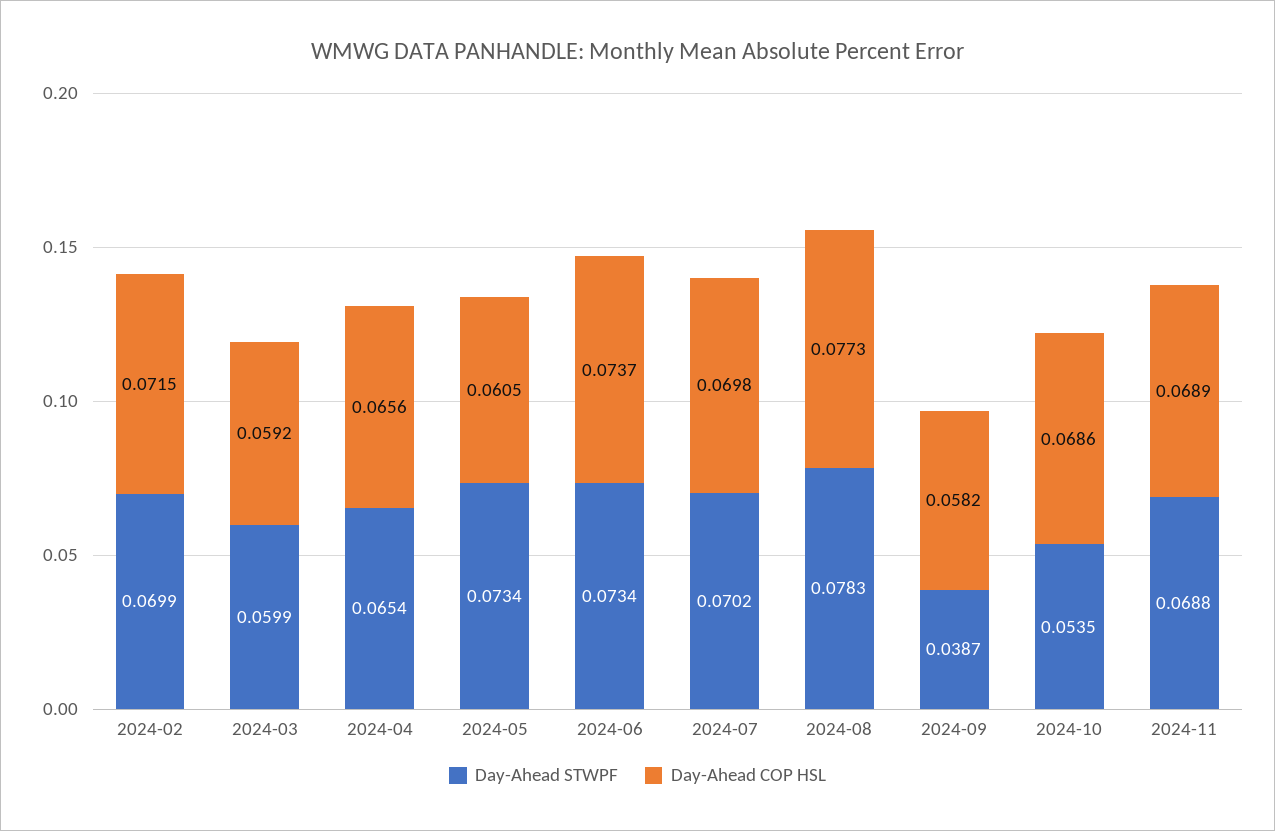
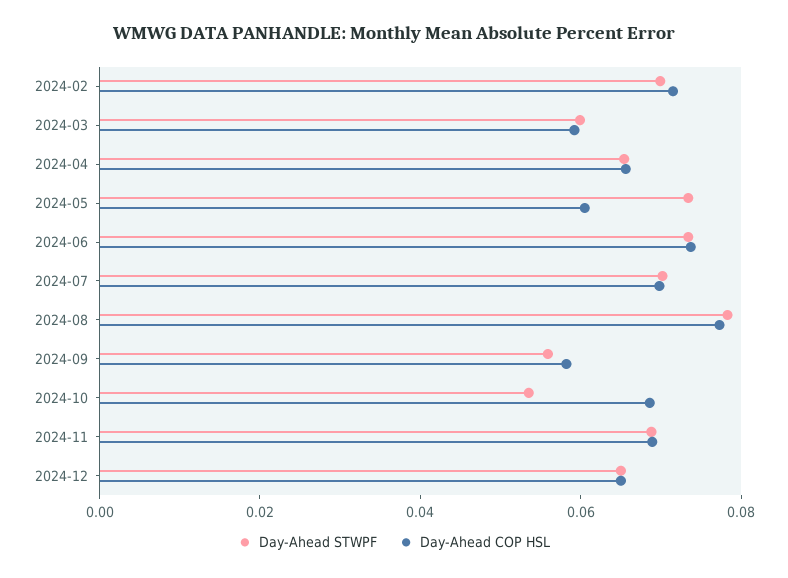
Day-Ahead STWPF, 2024-09: 0.0387 -> 0.055
Day-Ahead STWPF, 2024-12: none -> 0.065
Day-Ahead COP HSL, 2024-12: none -> 0.065

